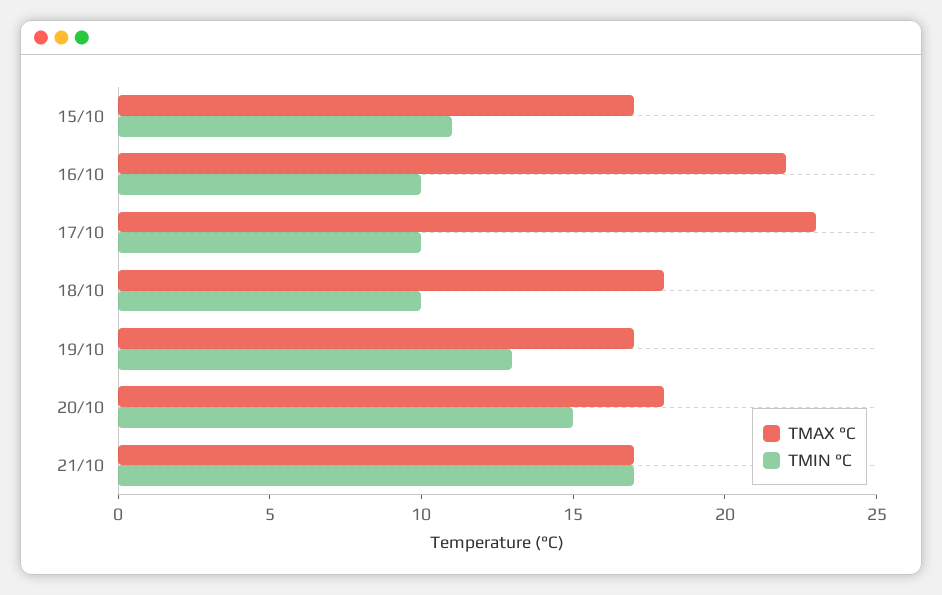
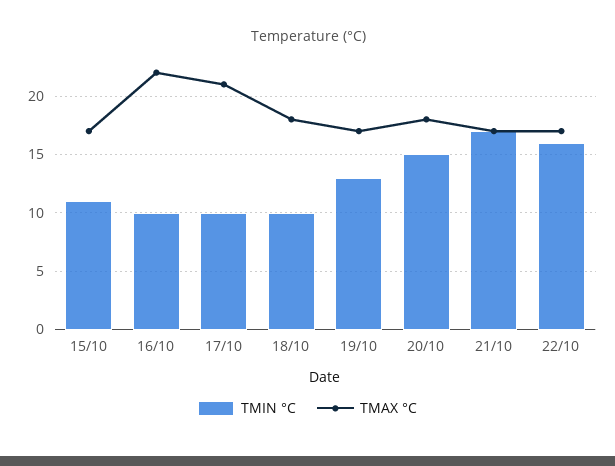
TMAX °C, 17/10: 23 -> 21
TMIN °C, 22/10: none -> 16
TMAX °C, 22/10: none -> 17

